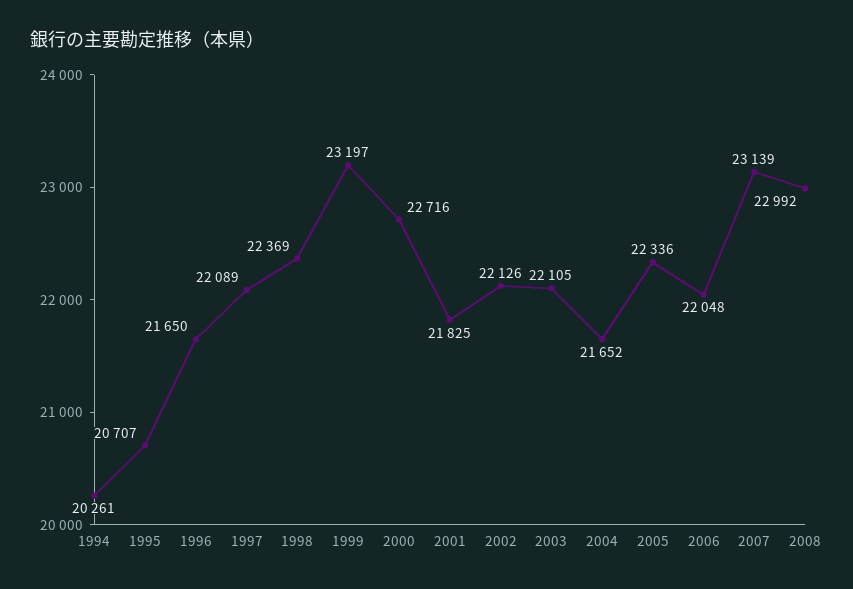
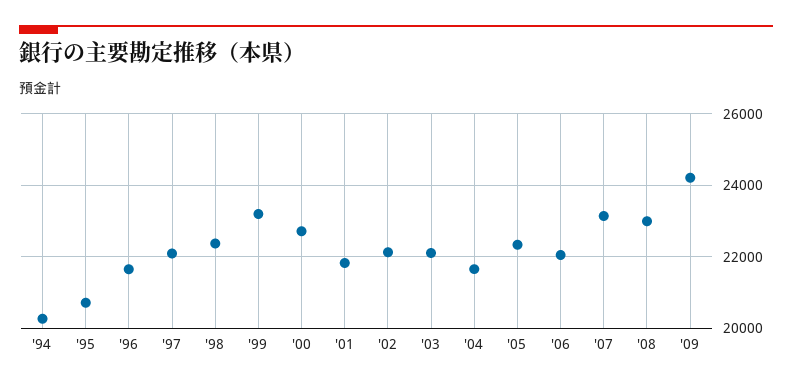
'09: none -> 24200

